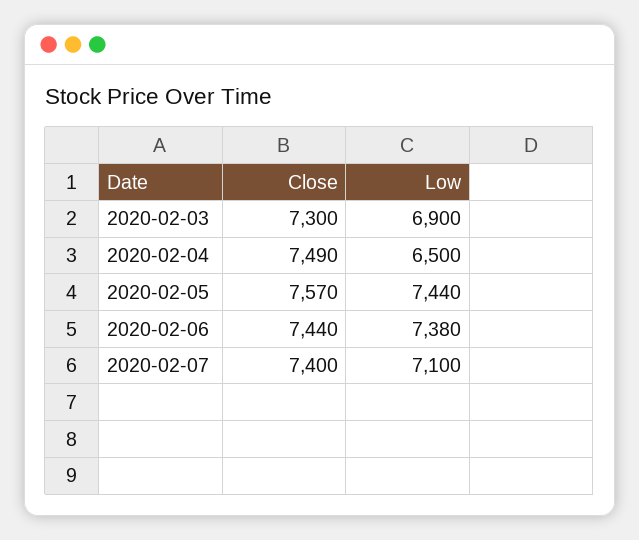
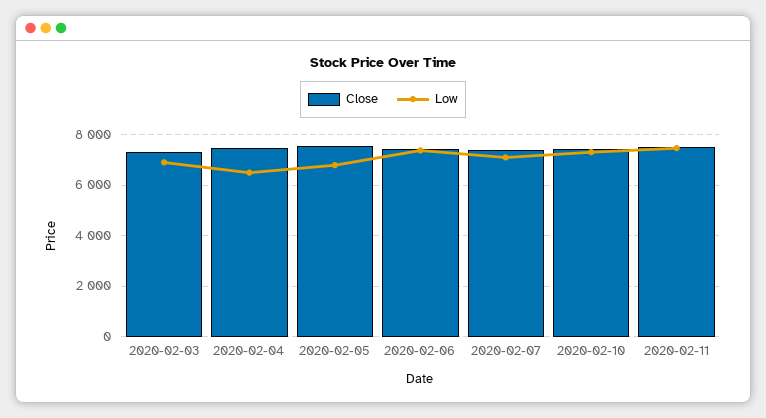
Low, 2020-02-05: 7440 -> 6750
Close, 2020-02-10: none -> 7500
Low, 2020-02-10: none -> 7250
Close, 2020-02-11: none -> 7500
Low, 2020-02-11: none -> 7500

